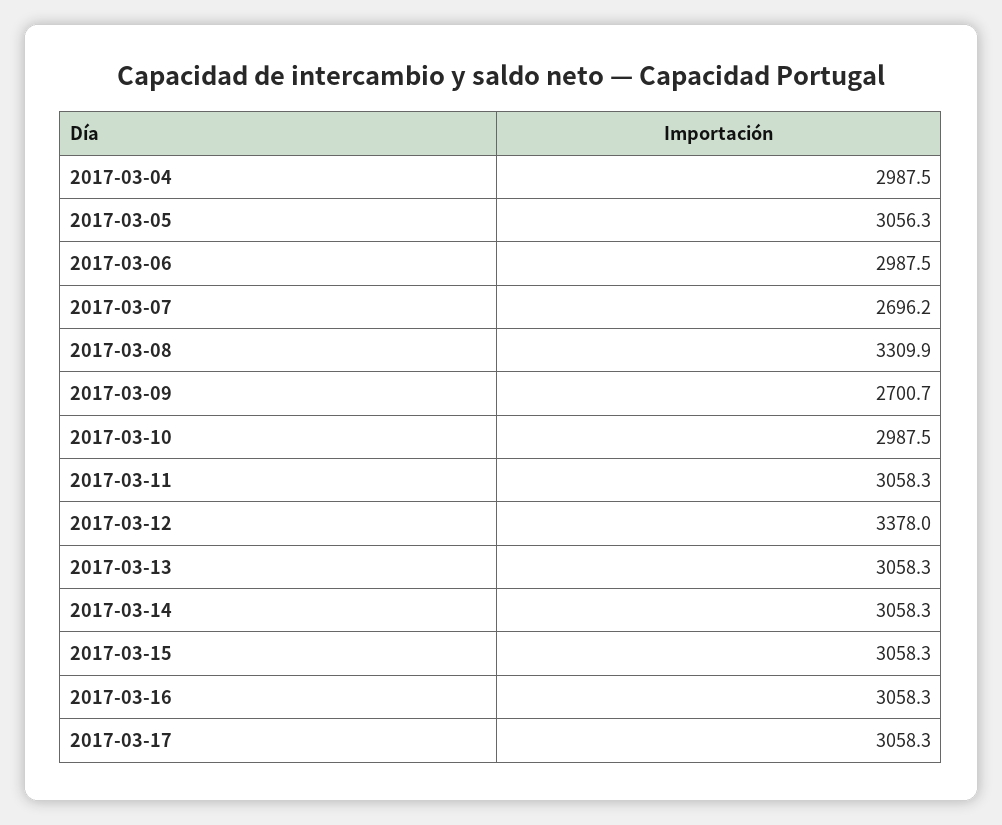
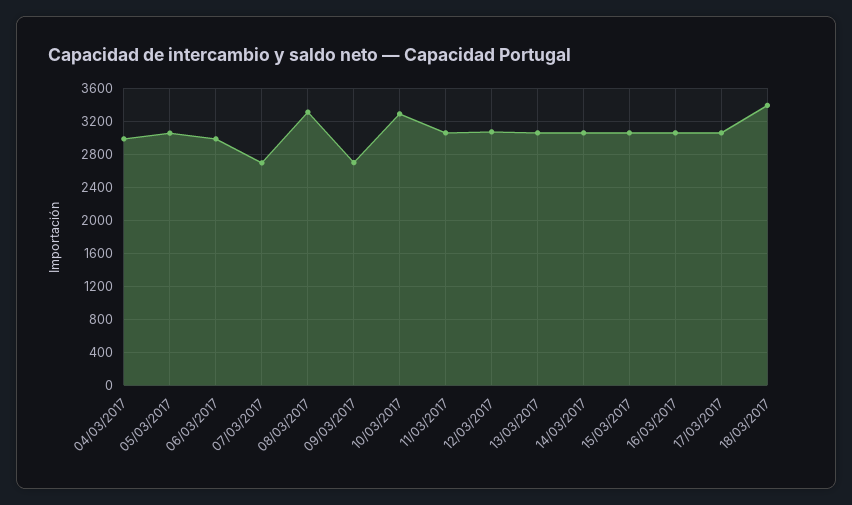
2017-03-10: 2987.5 -> 3300
2017-03-12: 3378 -> 3100
18/03/2017: none -> 3400

